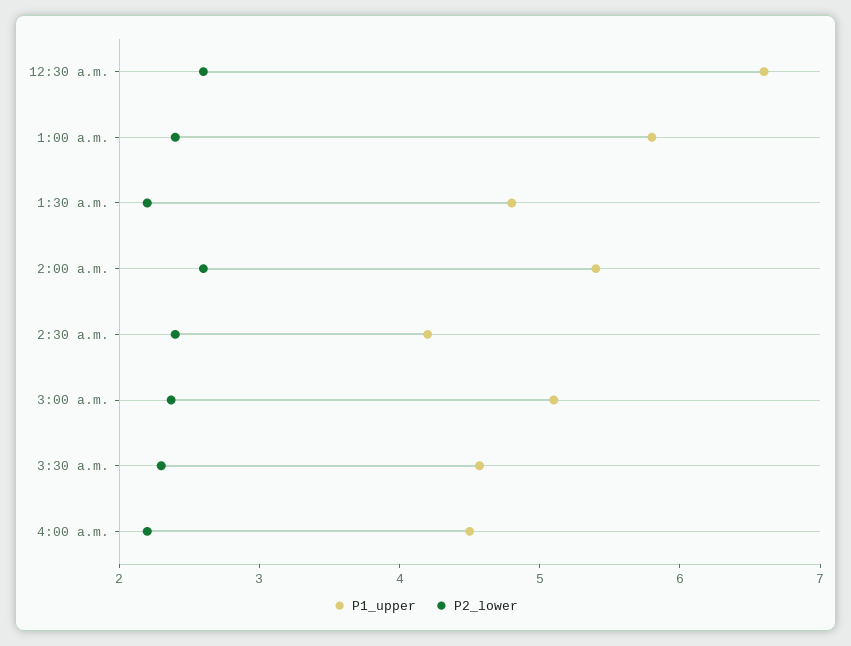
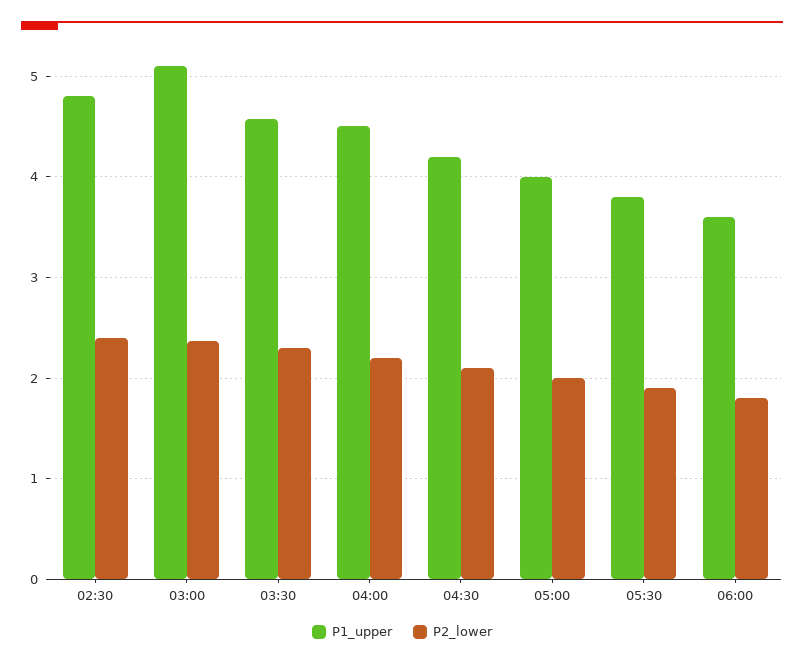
P1_upper, 12:30 a.m.: 6.6 -> none
P2_lower, 12:30 a.m.: 2.6 -> none
P1_upper, 1:00 a.m.: 5.8 -> none
P2_lower, 1:00 a.m.: 2.4 -> none
P1_upper, 1:30 a.m.: 4.8 -> none
P2_lower, 1:30 a.m.: 2.2 -> none
P1_upper, 2:00 a.m.: 5.4 -> none
P2_lower, 2:00 a.m.: 2.6 -> none
P1_upper, 2:30 a.m.: 4.2 -> 4.8
P1_upper, 04:30: none -> 4.2
P2_lower, 04:30: none -> 2.1
P1_upper, 05:00: none -> 4
P2_lower, 05:00: none -> 2
P1_upper, 05:30: none -> 3.8
P2_lower, 05:30: none -> 1.9
P1_upper, 06:00: none -> 3.6
P2_lower, 06:00: none -> 1.8

